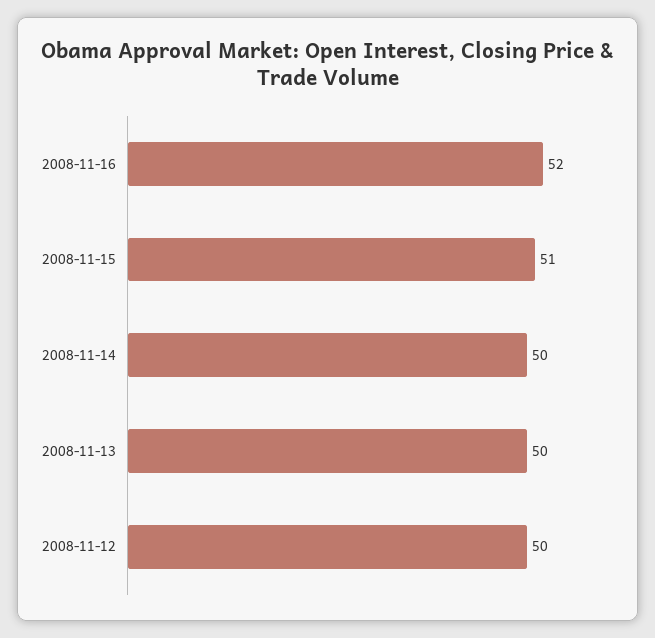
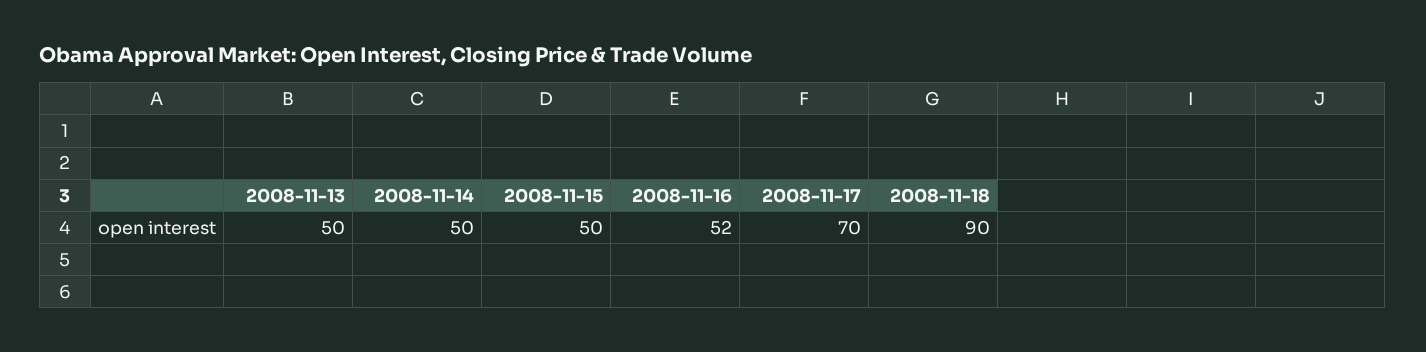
2008-11-15: 51 -> 50
2008-11-12: 50 -> none
2008-11-17: none -> 70
2008-11-18: none -> 90

